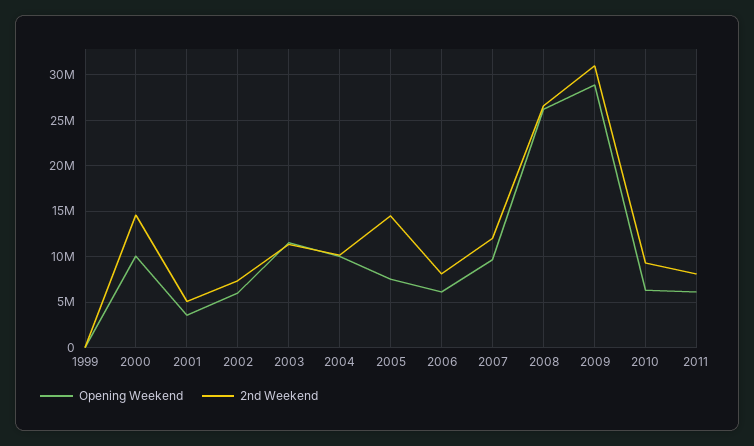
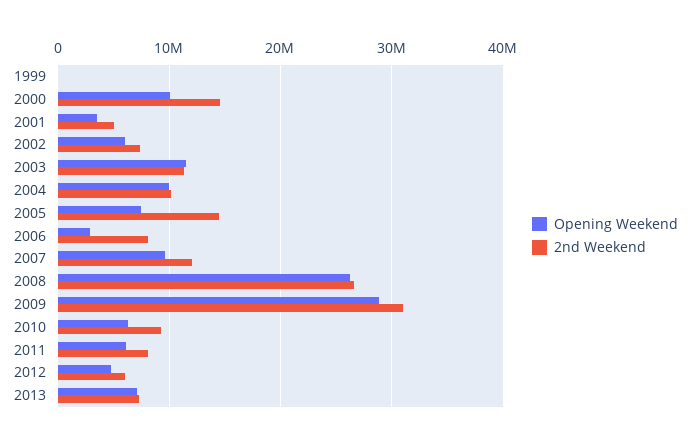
Opening Weekend, 2006: 6000000 -> 3000000
Opening Weekend, 2012: none -> 5000000
2nd Weekend, 2012: none -> 6000000
Opening Weekend, 2013: none -> 7000000
2nd Weekend, 2013: none -> 7000000

